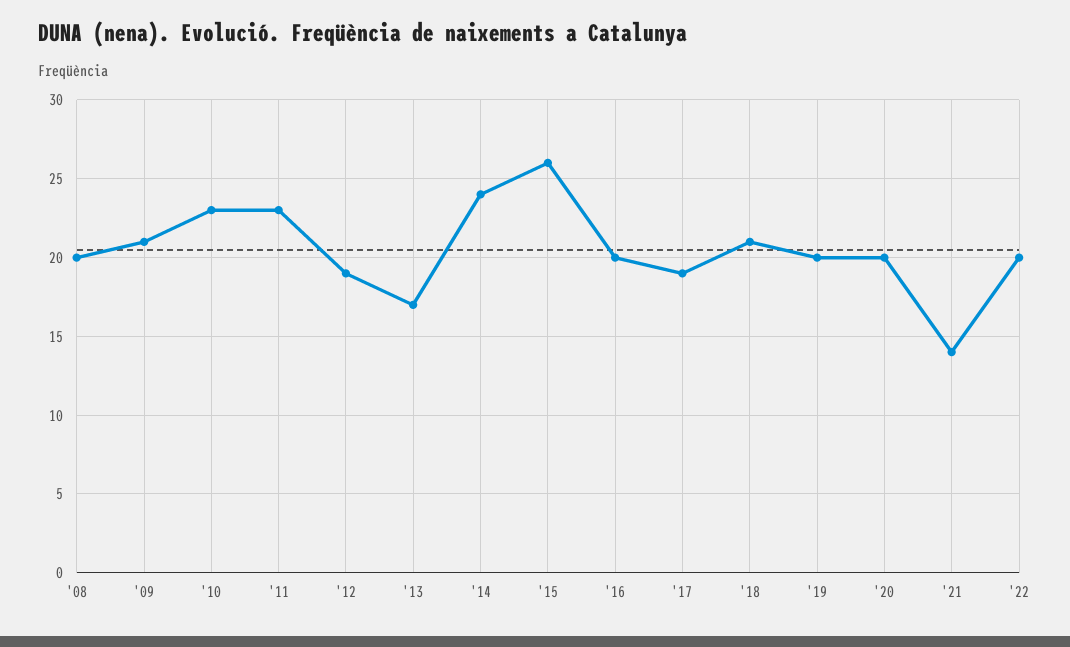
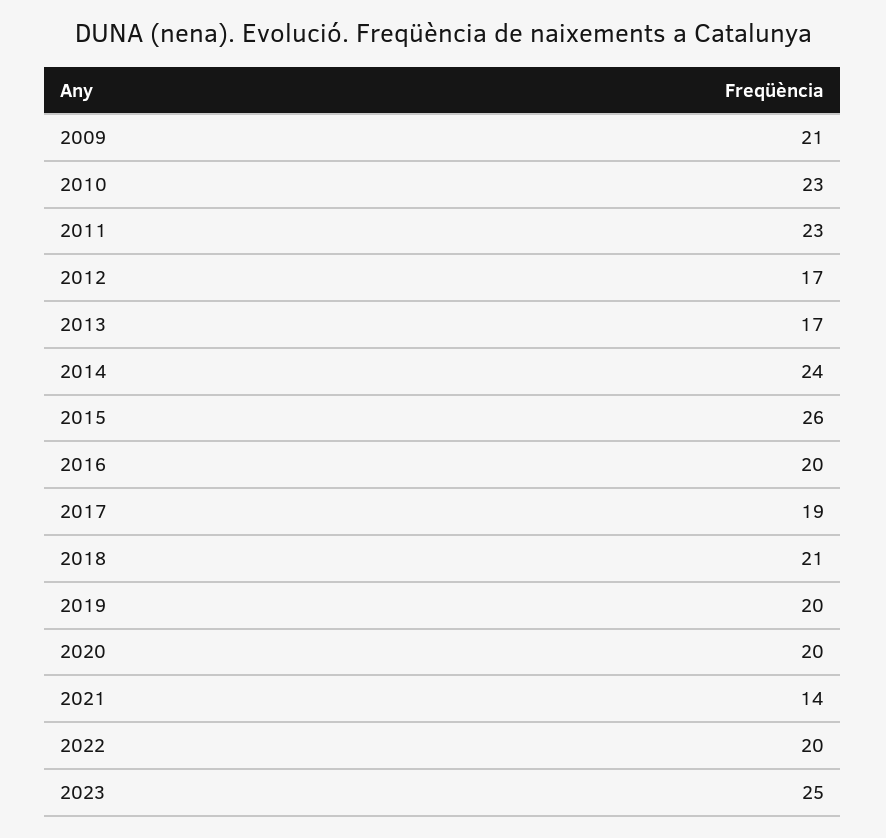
'08: 20 -> none
'12: 19 -> 17
2023: none -> 25

